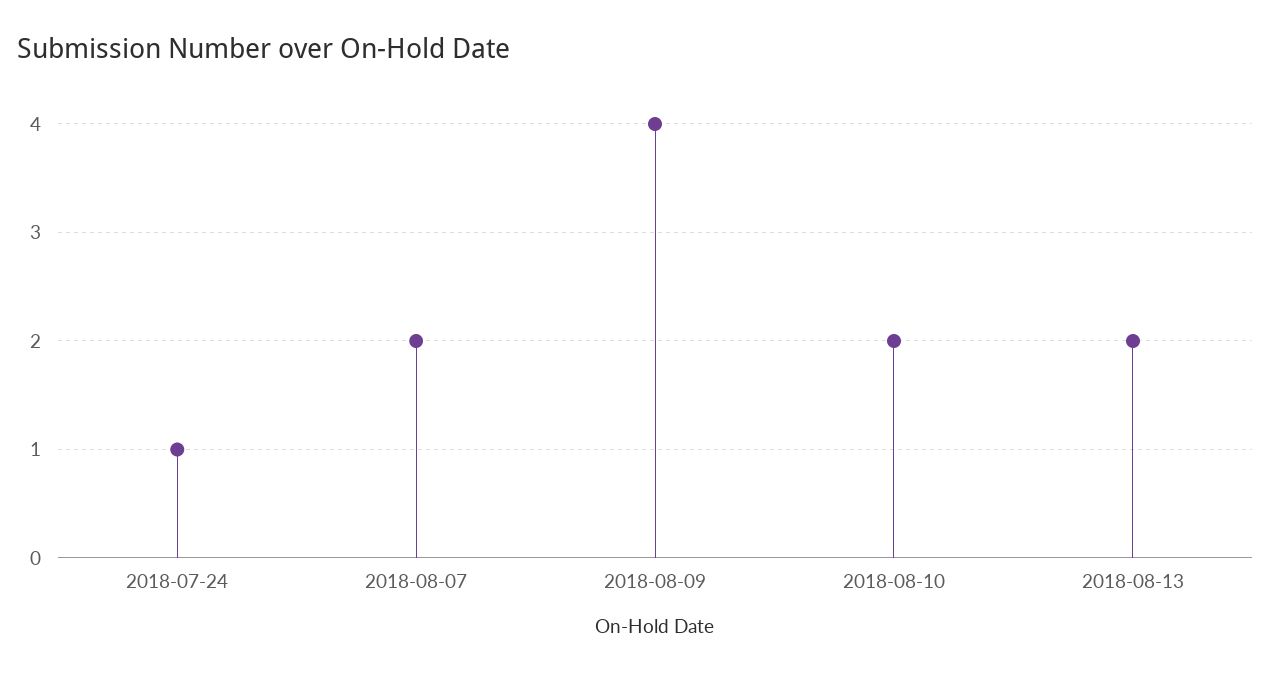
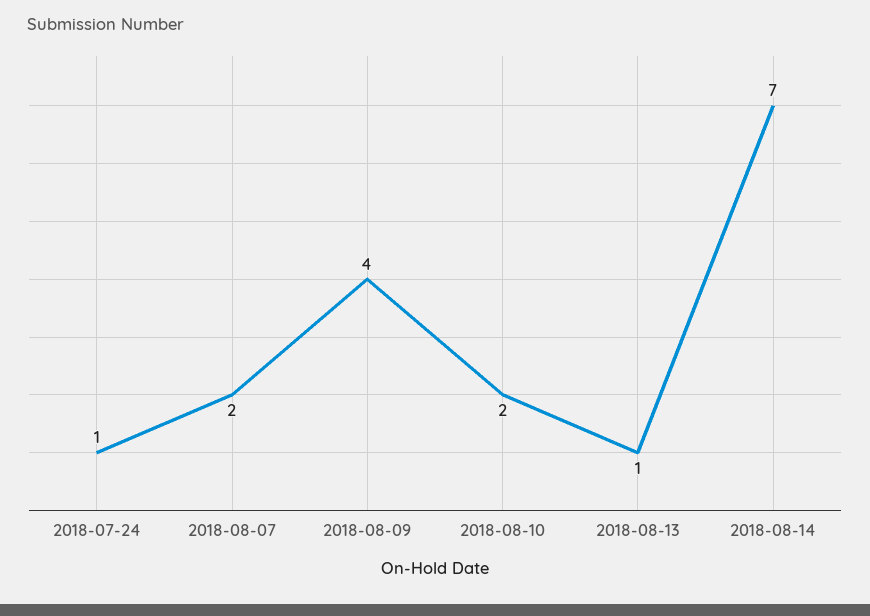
2018-08-13: 2 -> 1
2018-08-14: none -> 7

